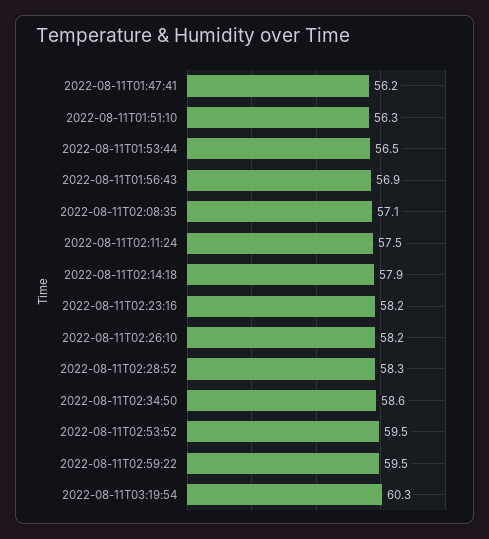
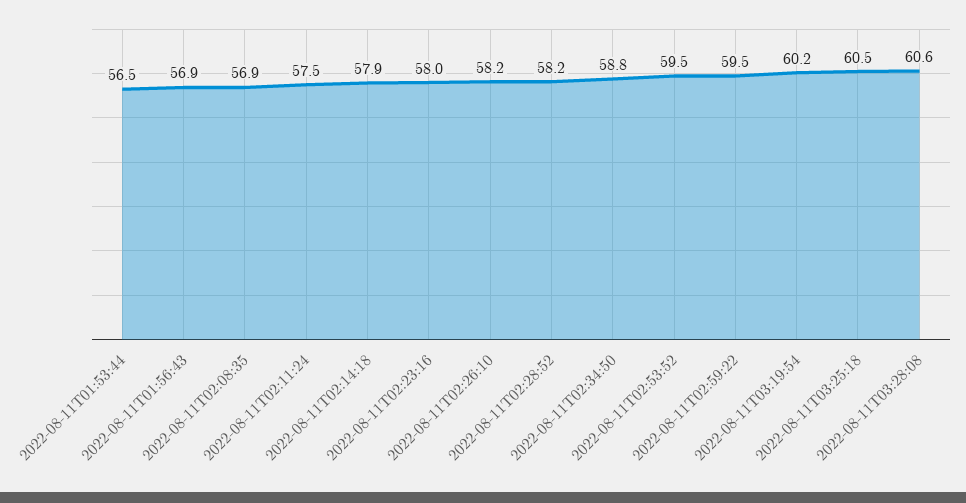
2022-08-11T01:47:41: 56.2 -> none
2022-08-11T01:51:10: 56.3 -> none
2022-08-11T02:08:35: 57.1 -> 56.9
2022-08-11T02:23:16: 58.2 -> 58
2022-08-11T02:28:52: 58.3 -> 58.2
2022-08-11T02:34:50: 58.6 -> 58.8
2022-08-11T03:19:54: 60.3 -> 60.2
2022-08-11T03:25:18: none -> 60.5
2022-08-11T03:28:08: none -> 60.6

